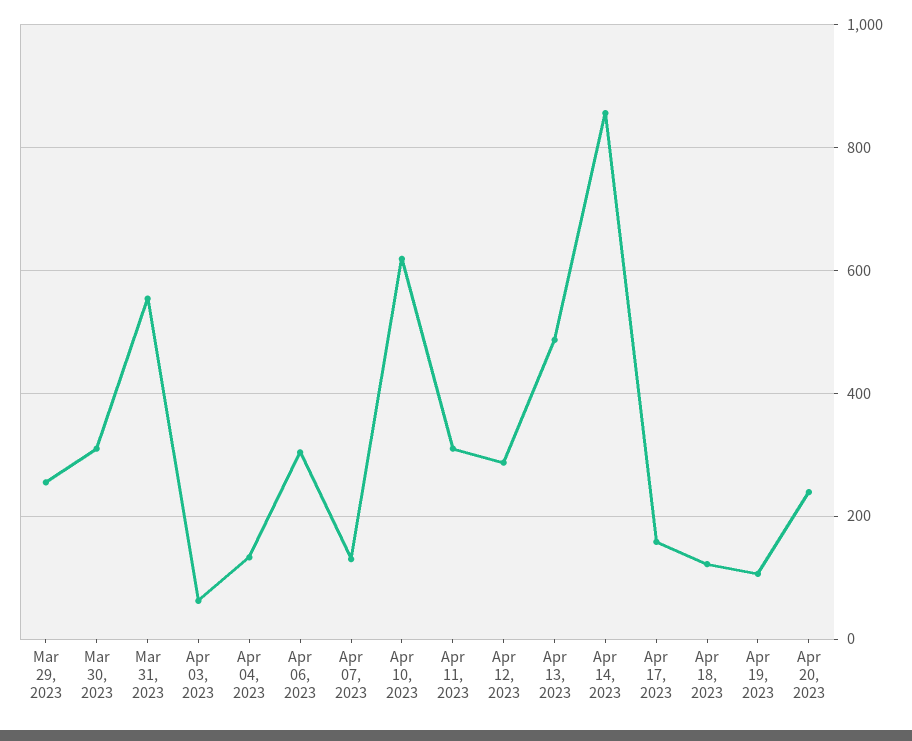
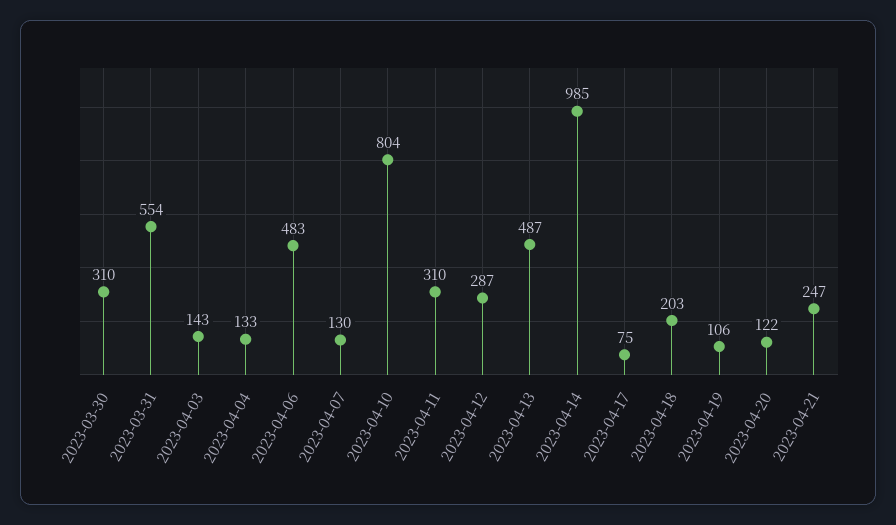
Mar 29, 2023: 260 -> none
Apr 03, 2023: 60 -> 143
Apr 06, 2023: 300 -> 483
Apr 10, 2023: 620 -> 804
Apr 14, 2023: 860 -> 985
Apr 17, 2023: 160 -> 75
Apr 18, 2023: 120 -> 203
Apr 20, 2023: 240 -> 122
2023-04-21: none -> 247

